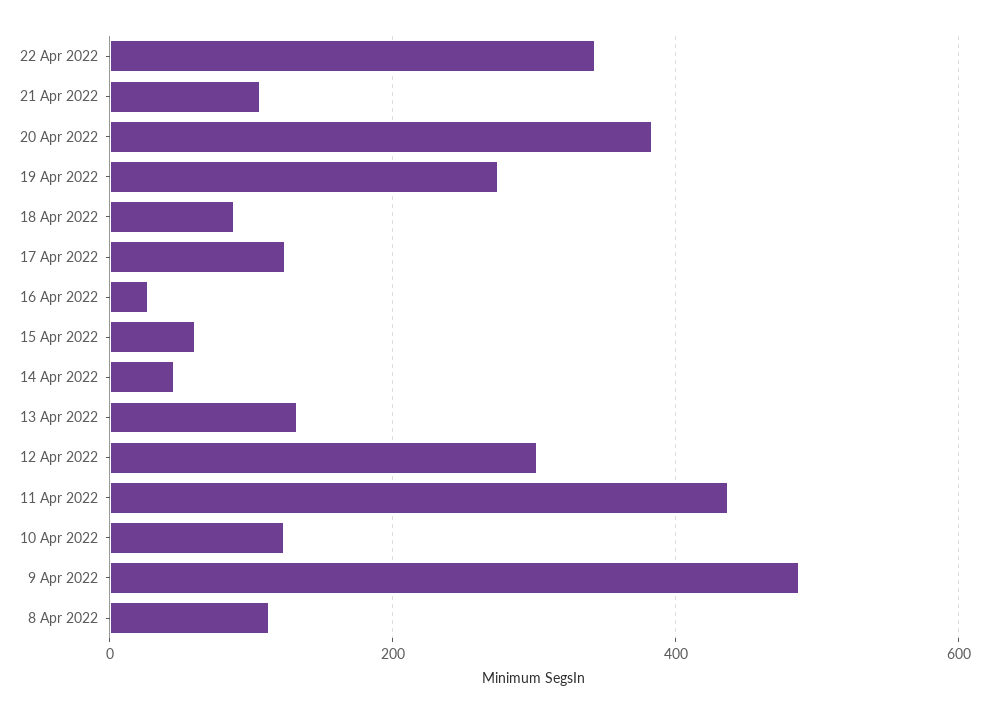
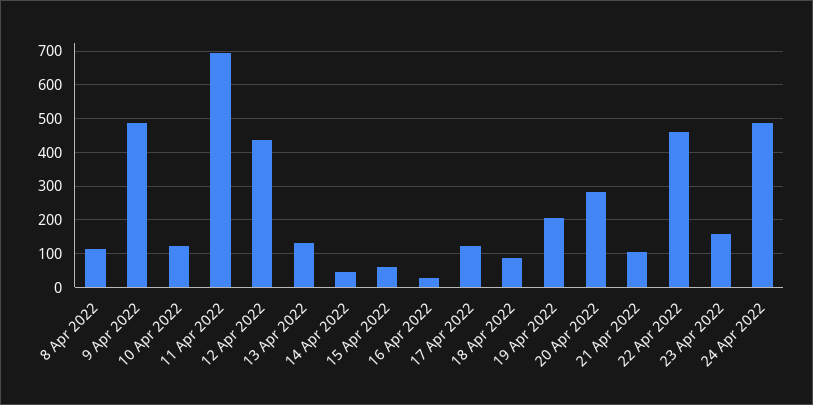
22 Apr 2022: 340 -> 460
20 Apr 2022: 380 -> 280
19 Apr 2022: 280 -> 200
12 Apr 2022: 300 -> 440
11 Apr 2022: 440 -> 700
23 Apr 2022: none -> 160
24 Apr 2022: none -> 480

